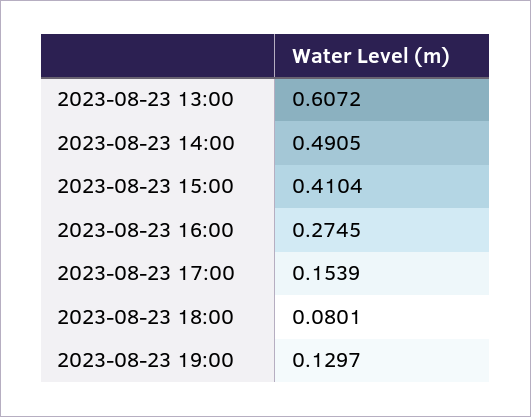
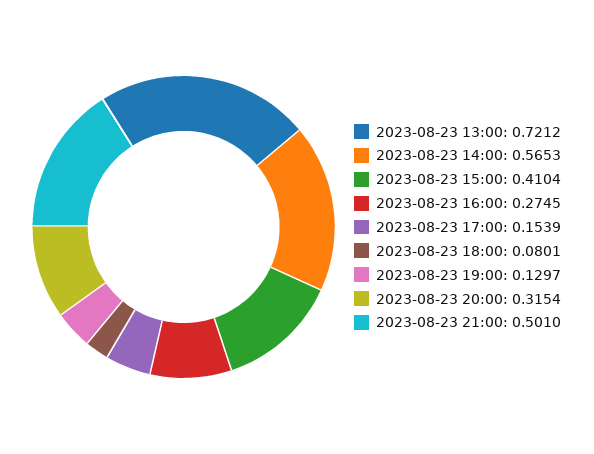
2023-08-23 13:00: 0.6072 -> 0.7212
2023-08-23 14:00: 0.4905 -> 0.5653
2023-08-23 20:00: none -> 0.3154
2023-08-23 21:00: none -> 0.501

